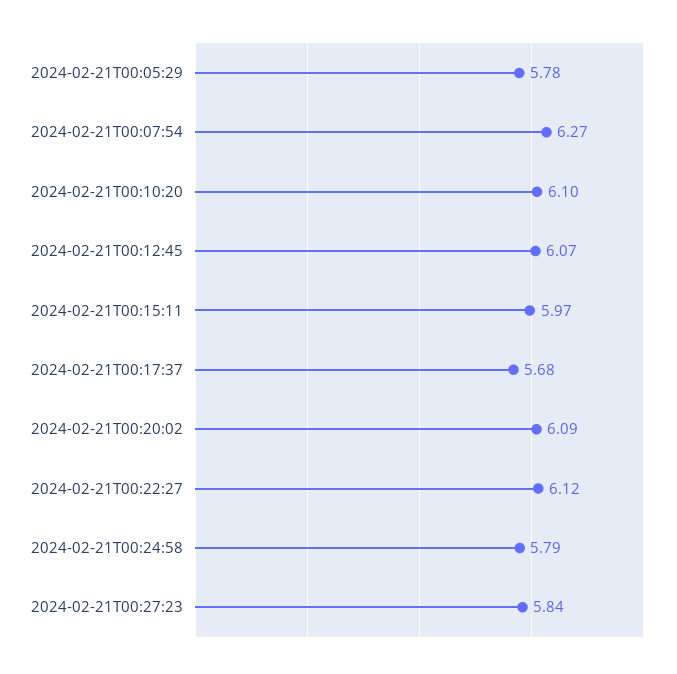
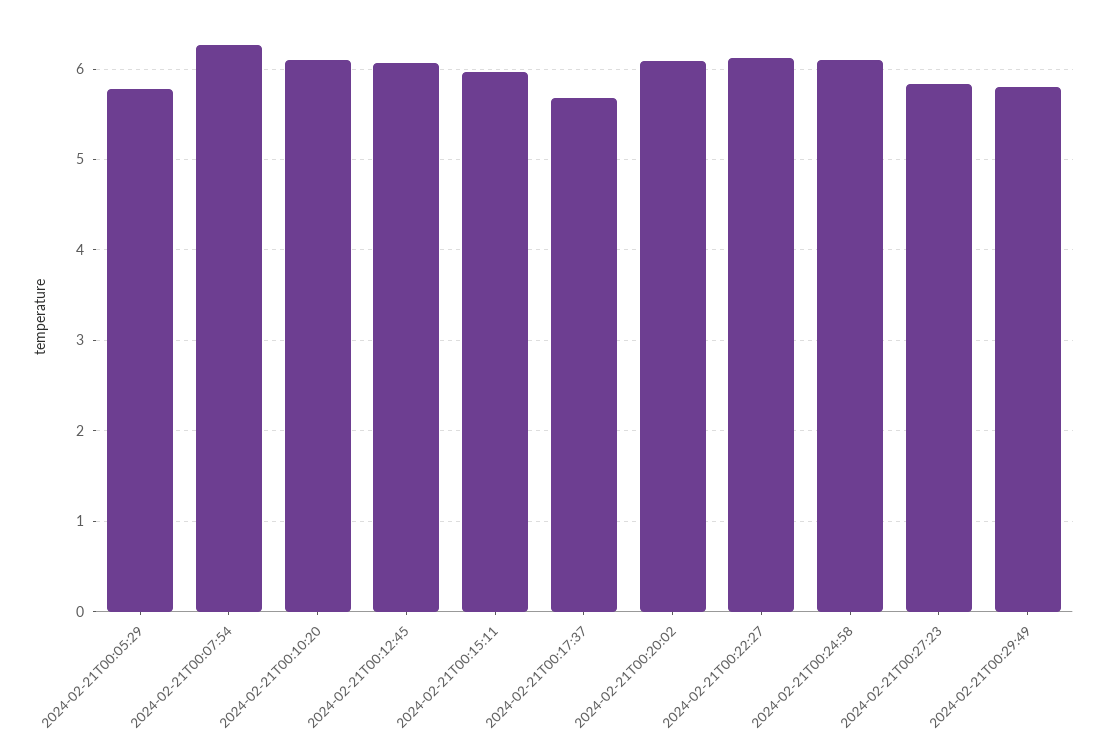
2024-02-21T00:24:58: 5.79 -> 6.1
2024-02-21T00:29:49: none -> 5.8

